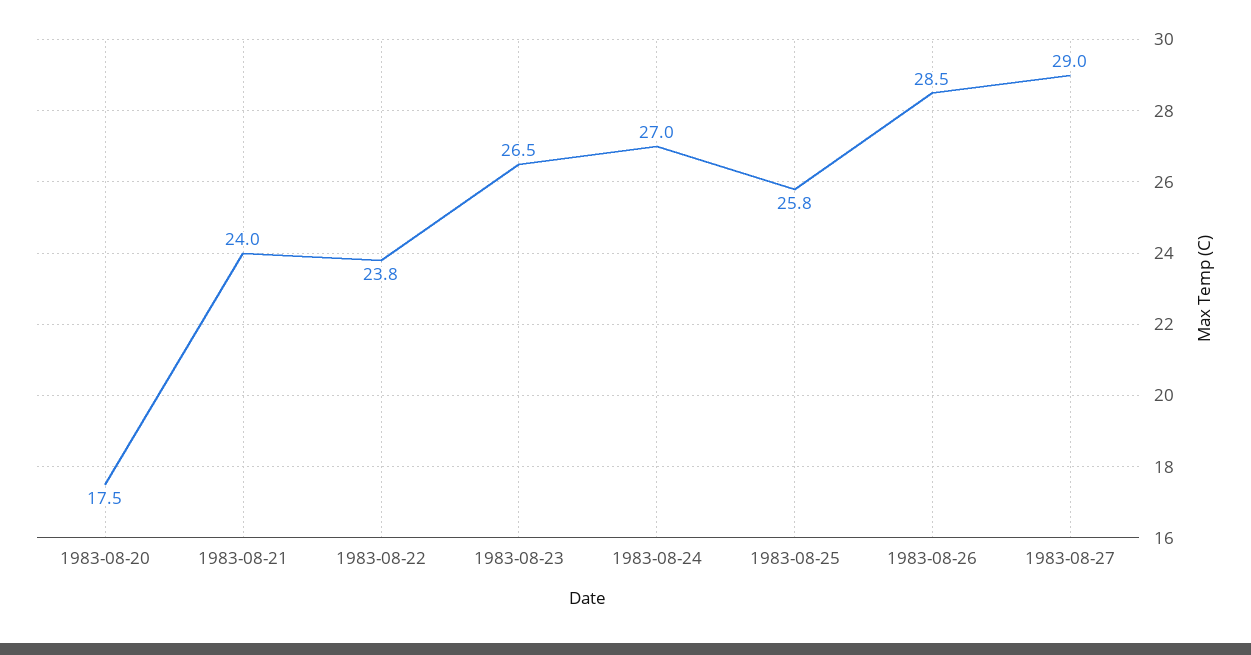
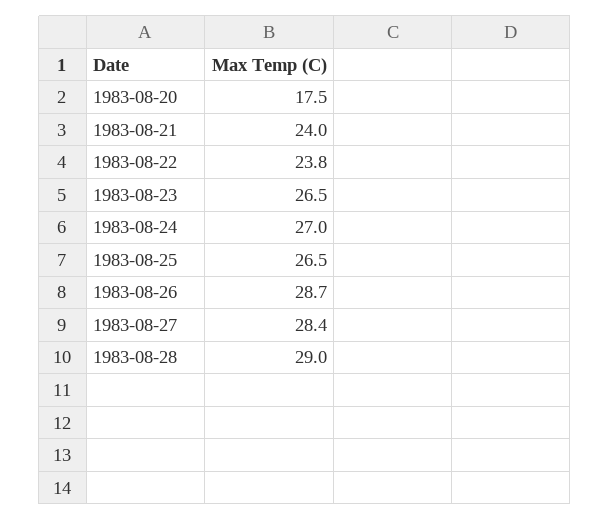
1983-08-25: 25.8 -> 26.5
1983-08-26: 28.5 -> 28.7
1983-08-27: 29 -> 28.4
1983-08-28: none -> 29

